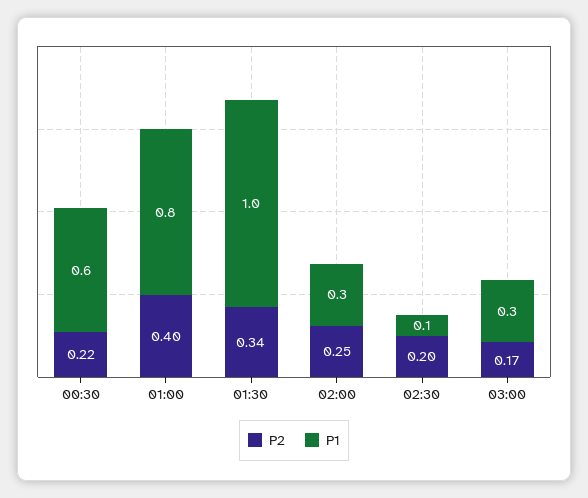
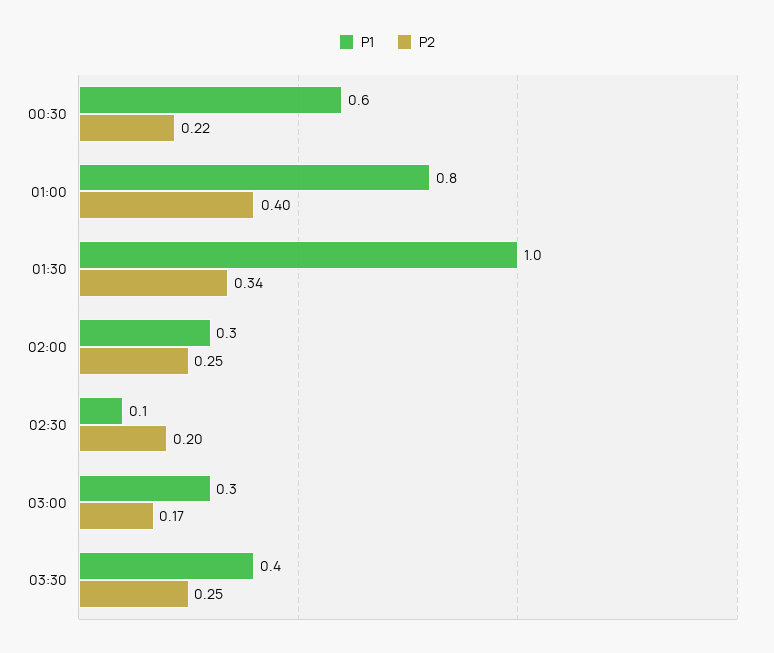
P1, 03:30: none -> 0.4
P2, 03:30: none -> 0.25

